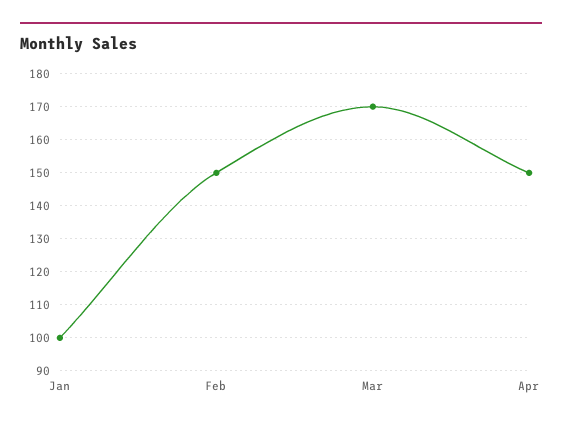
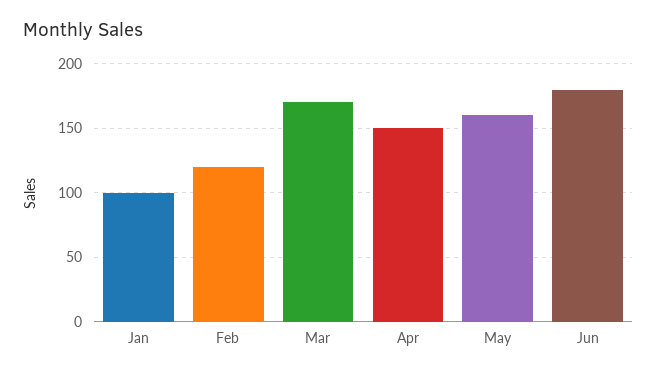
Feb: 150 -> 120
May: none -> 160
Jun: none -> 180

